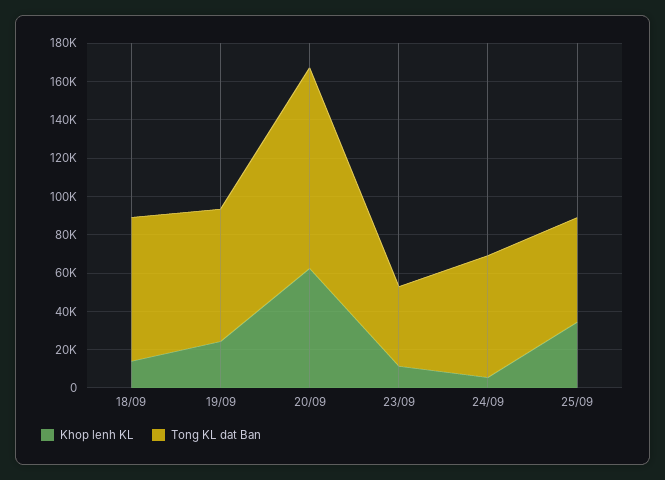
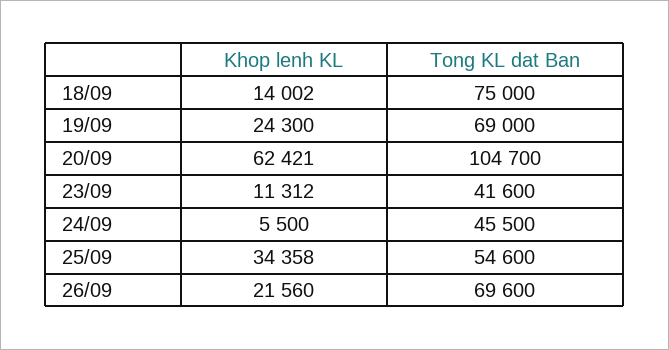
Tong KL dat Ban, 24/09: 65000 -> 45500
Khop lenh KL, 26/09: none -> 21560
Tong KL dat Ban, 26/09: none -> 69600

